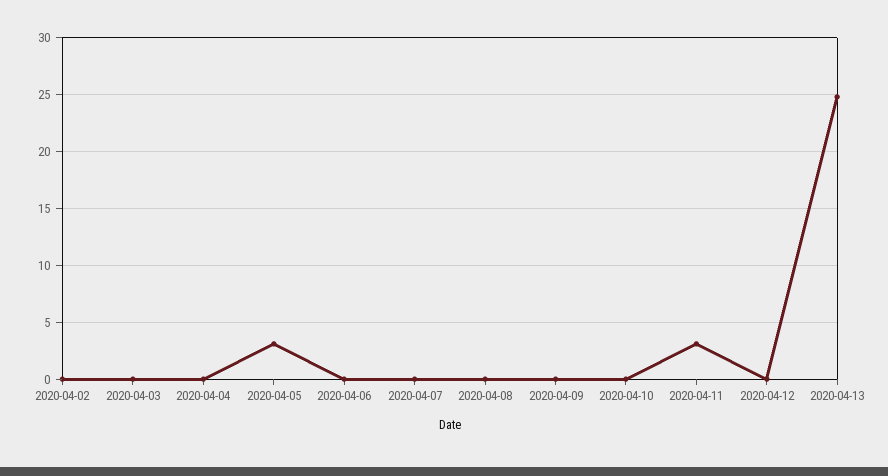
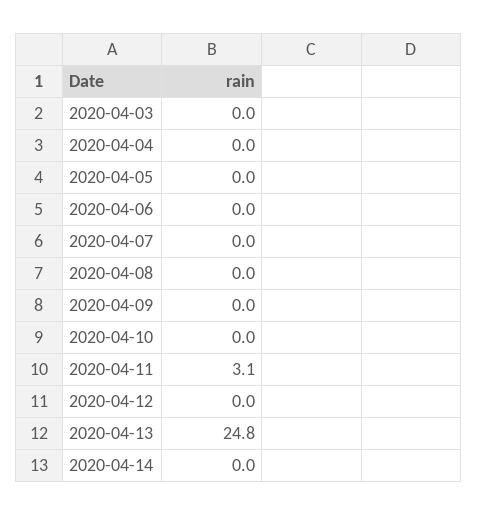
2020-04-02: 0 -> none
2020-04-05: 3 -> 0
2020-04-14: none -> 0

